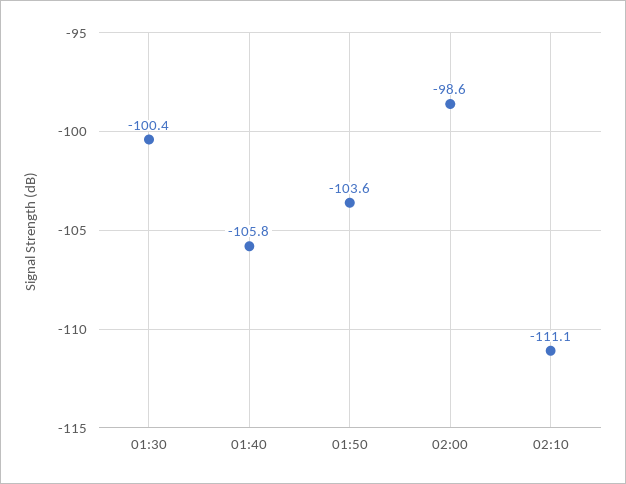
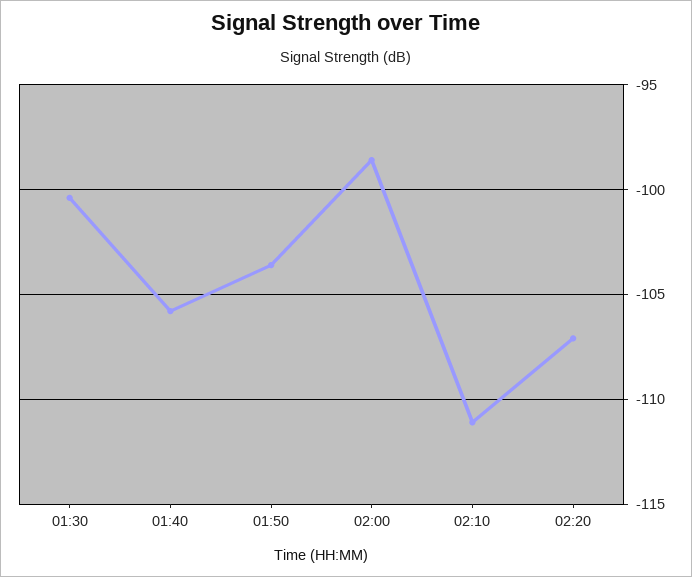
02:20: none -> -107

